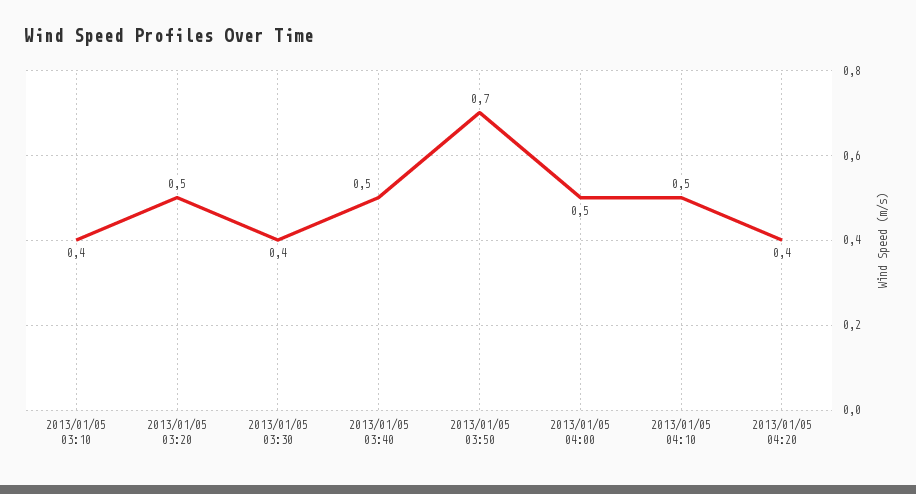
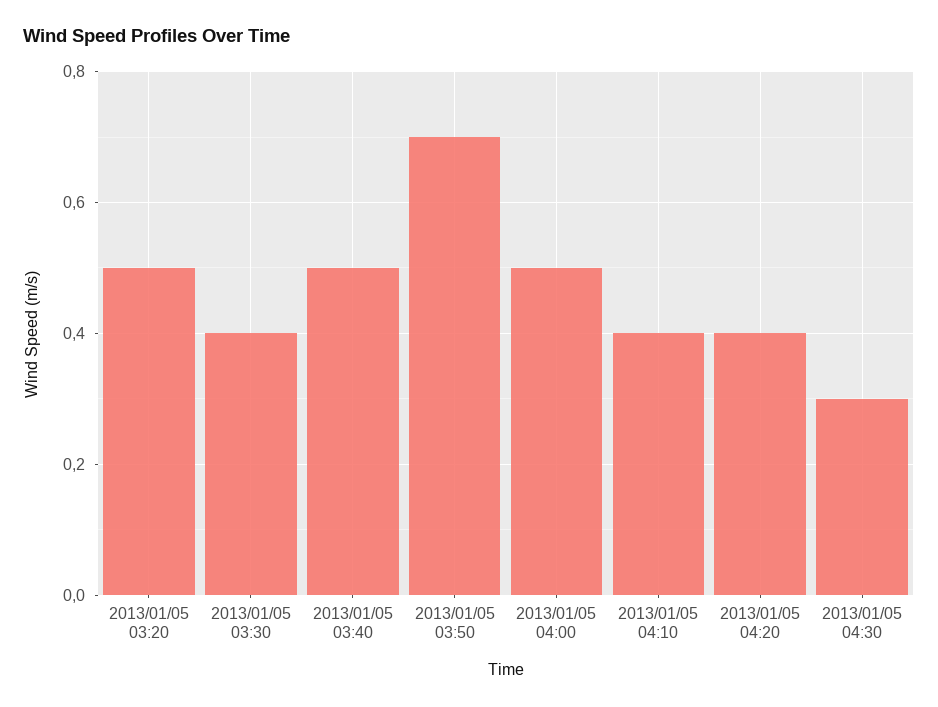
2013/01/05 03:10: 0.4 -> none
2013/01/05 04:10: 0.5 -> 0.4
2013/01/05 04:30: none -> 0.3

